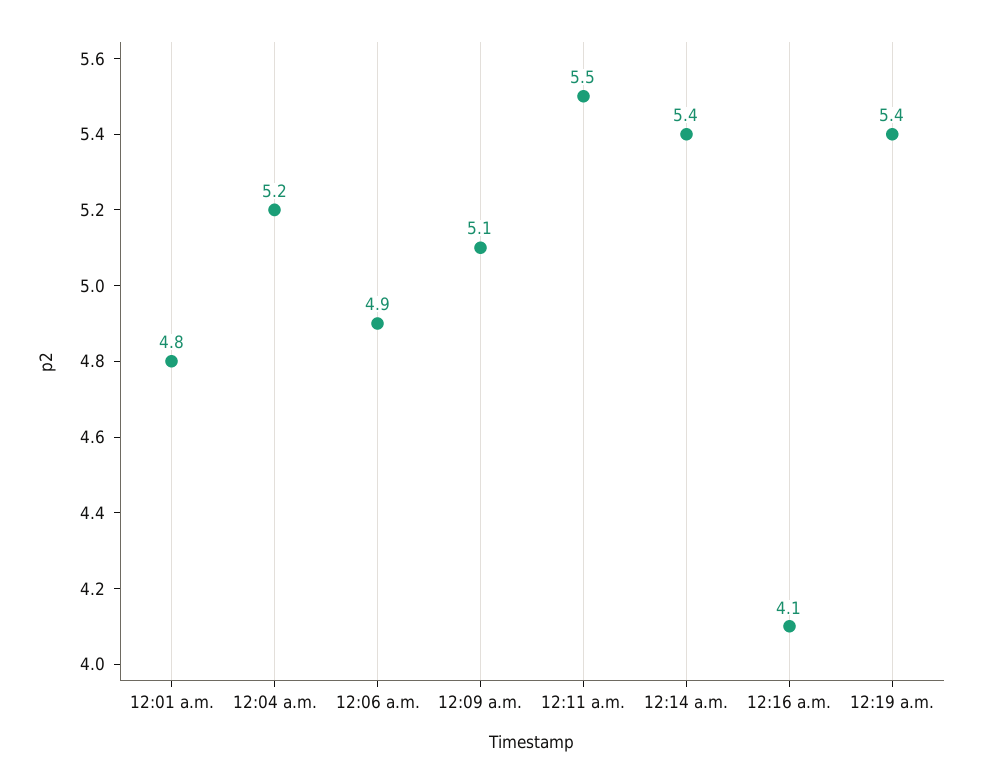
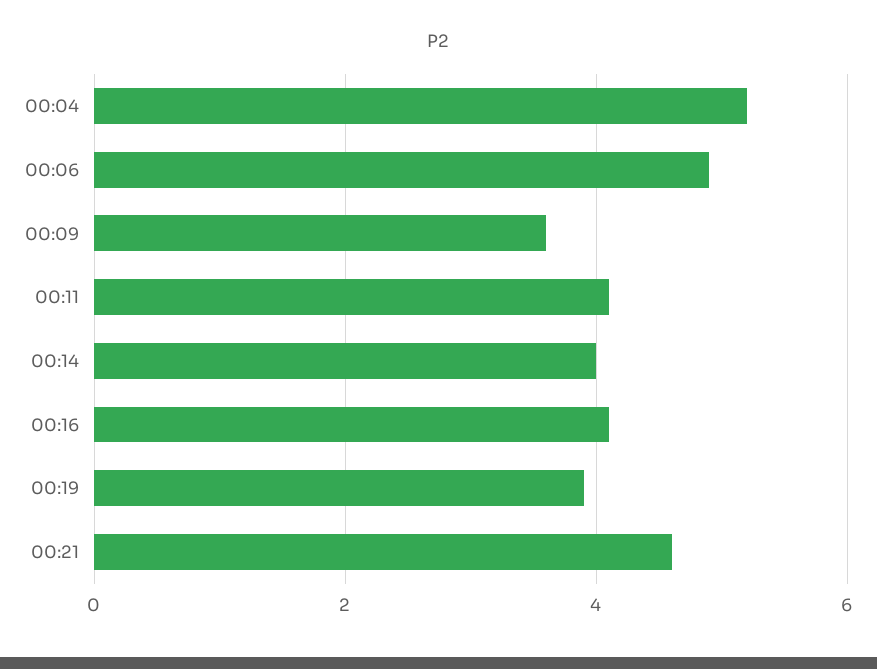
12:01 a.m.: 4.8 -> none
12:09 a.m.: 5.1 -> 3.5
12:11 a.m.: 5.5 -> 4
12:14 a.m.: 5.4 -> 4
12:19 a.m.: 5.4 -> 4
00:21: none -> 4.5

